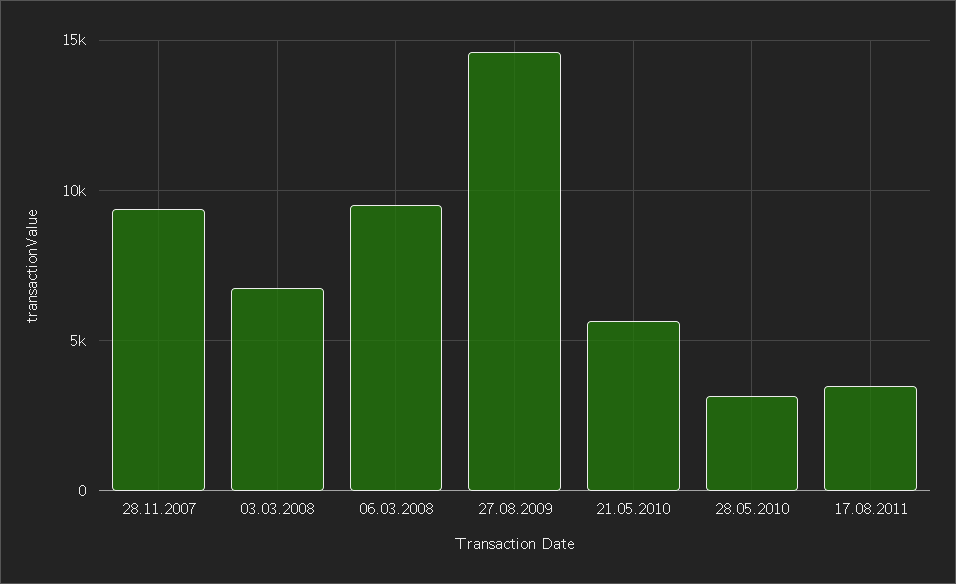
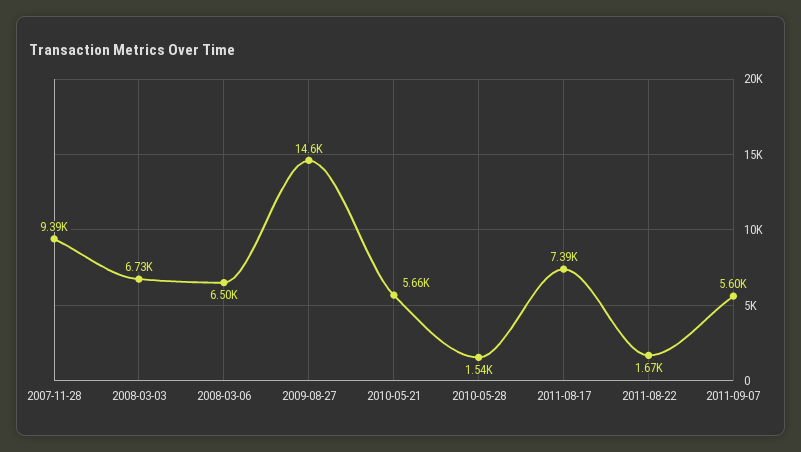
06.03.2008: 9500 -> 6500
28.05.2010: 3000 -> 1540
17.08.2011: 3500 -> 7390
2011-08-22: none -> 1670
2011-09-07: none -> 5600

